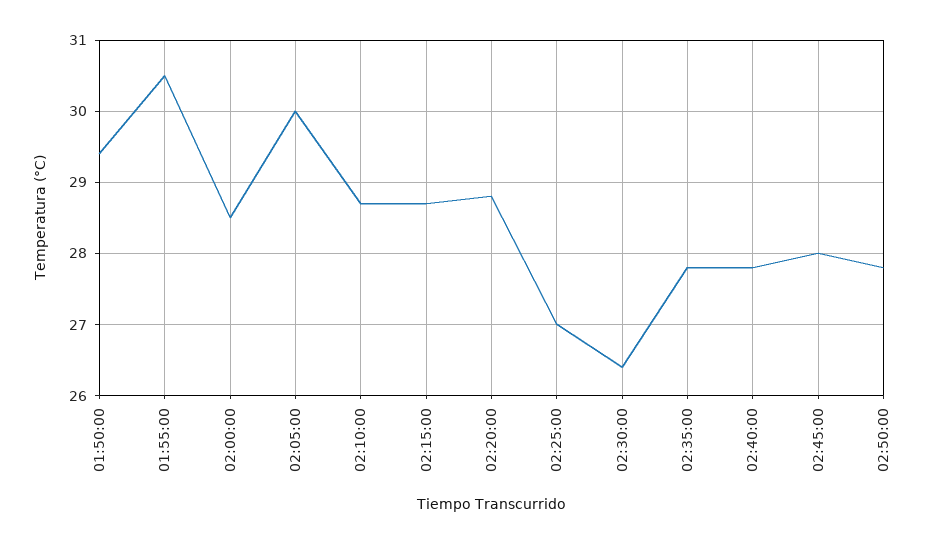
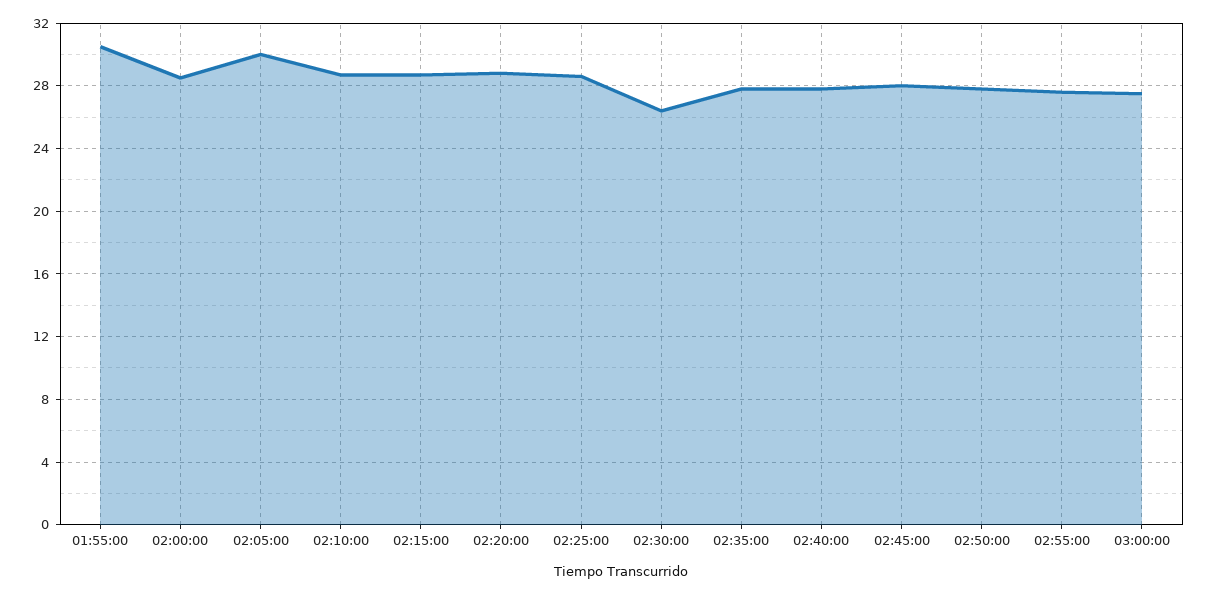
01:50:00: 29.4 -> none
02:25:00: 27 -> 28.5
02:55:00: none -> 27.5
03:00:00: none -> 27.5

